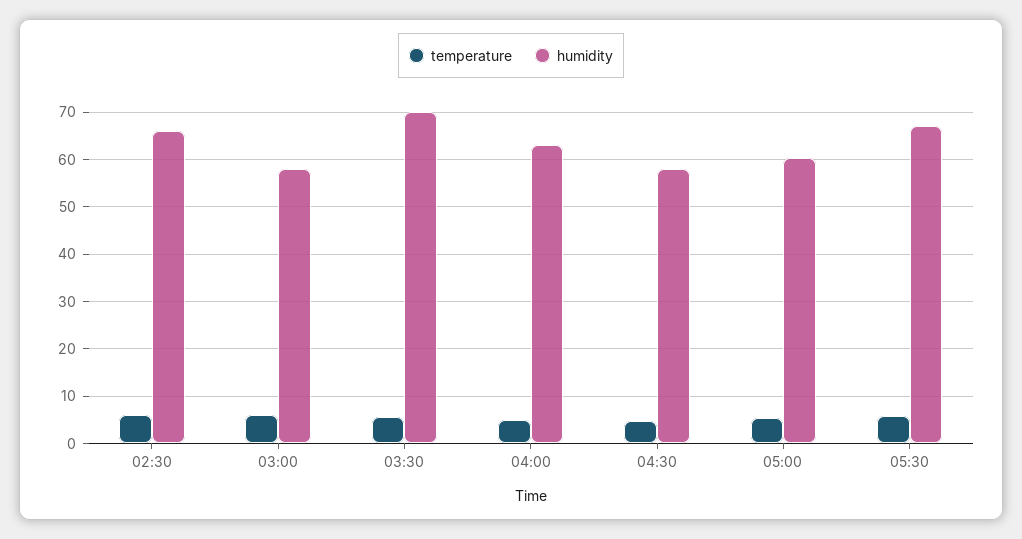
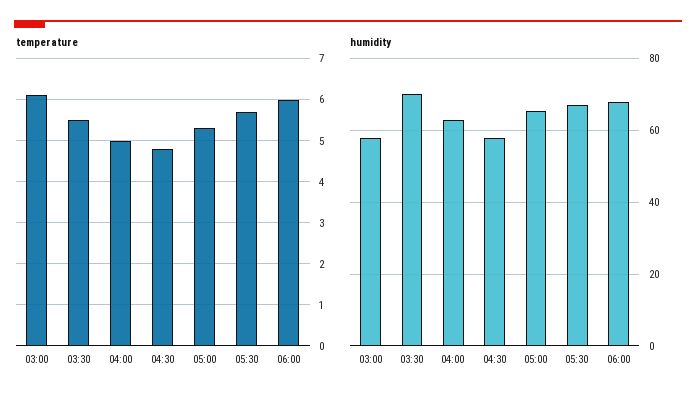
temperature, 02:30: 6 -> none
humidity, 02:30: 66 -> none
humidity, 05:00: 60 -> 66
temperature, 06:00: none -> 6
humidity, 06:00: none -> 68

